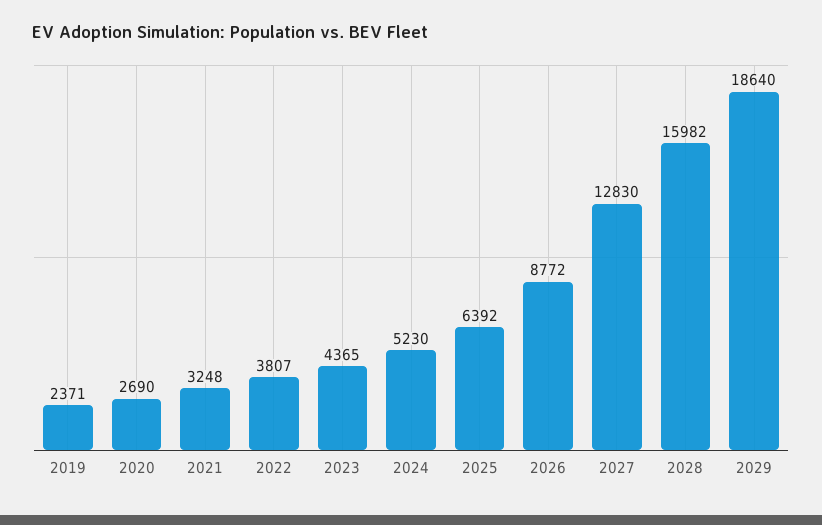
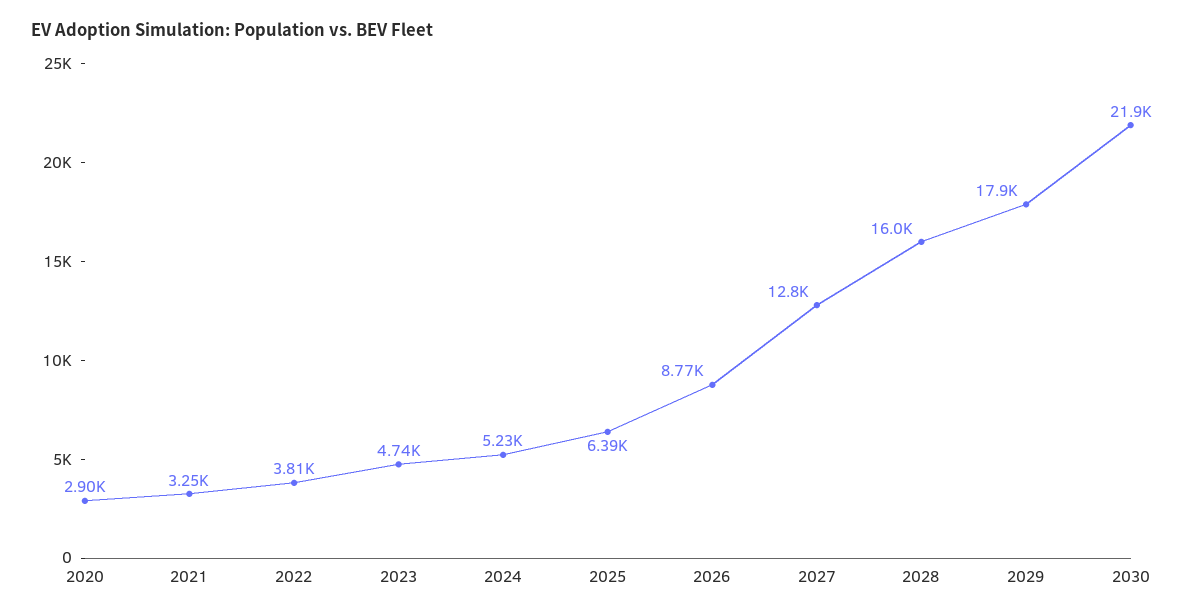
2019: 2371 -> none
2020: 2690 -> 2900
2023: 4365 -> 4740
2029: 18640 -> 17900
2030: none -> 21900

